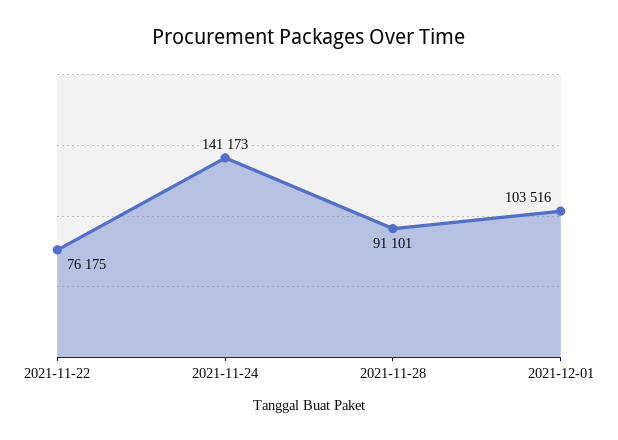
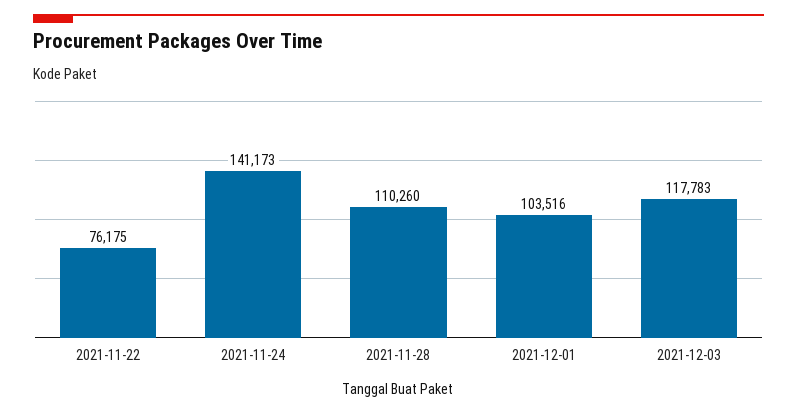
2021-11-28: 91101 -> 110260
2021-12-03: none -> 117783

